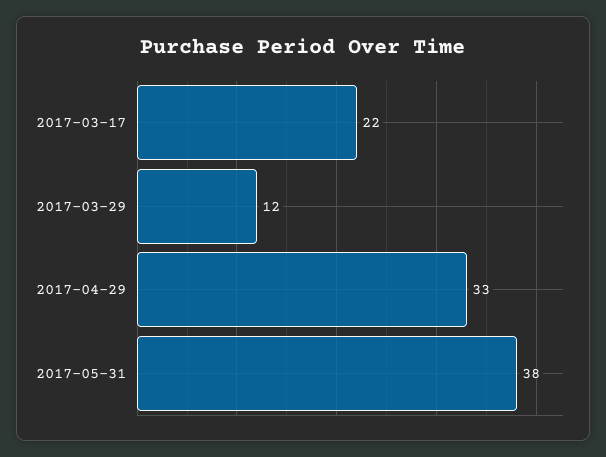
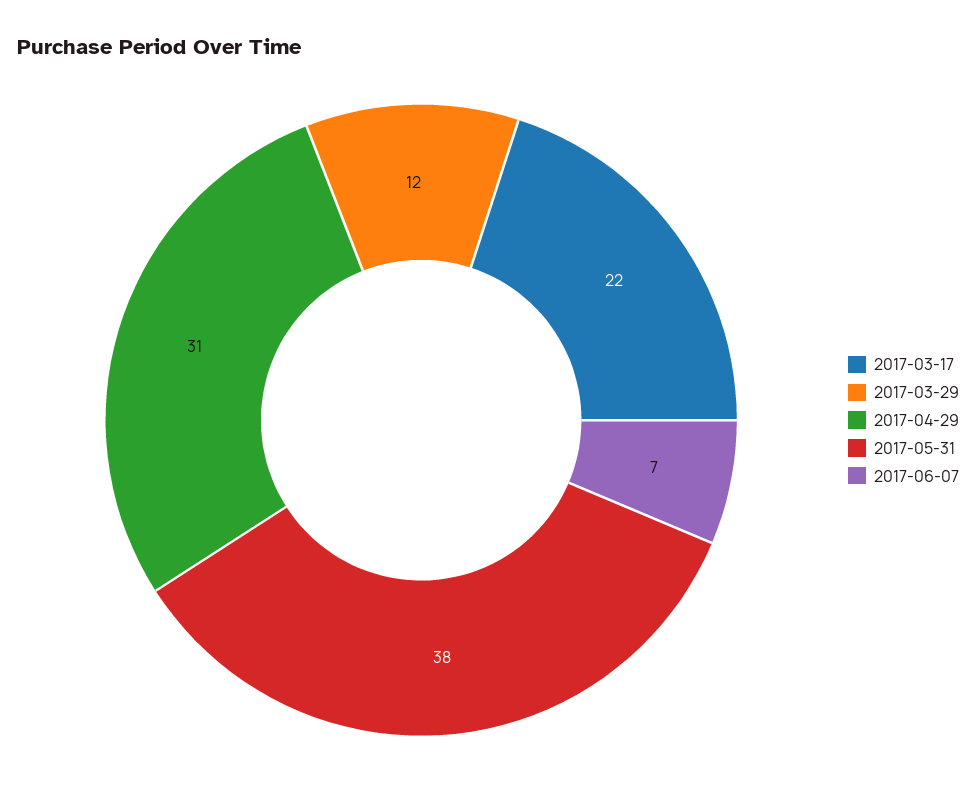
2017-04-29: 33 -> 31
2017-06-07: none -> 7

